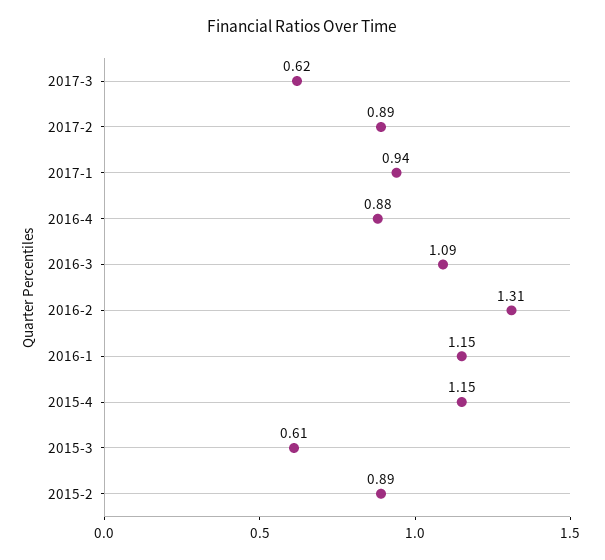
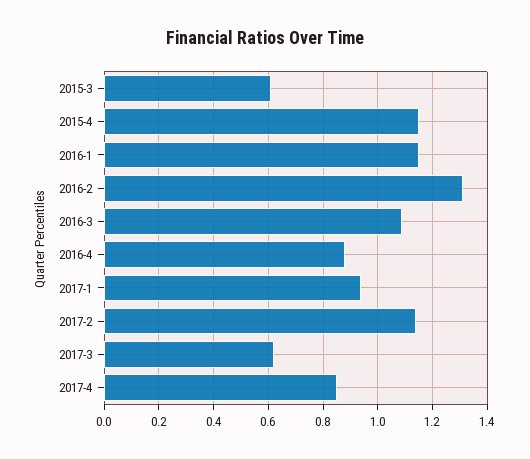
2017-2: 0.89 -> 1.15
2015-2: 0.89 -> none
2017-4: none -> 0.85

